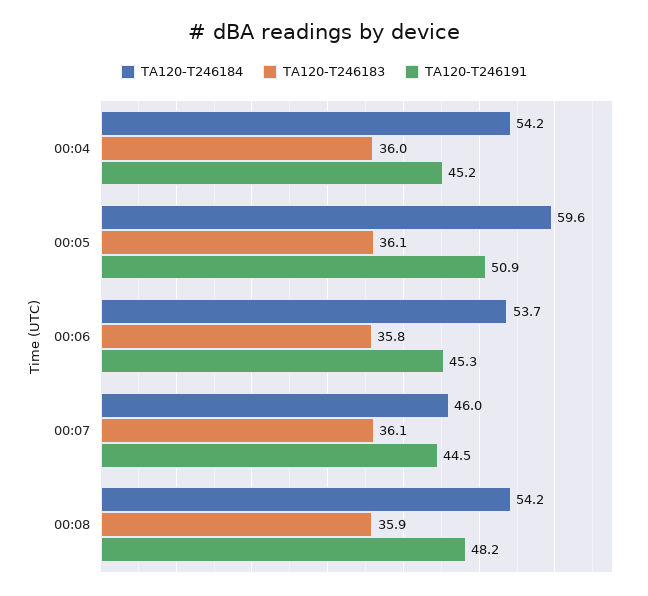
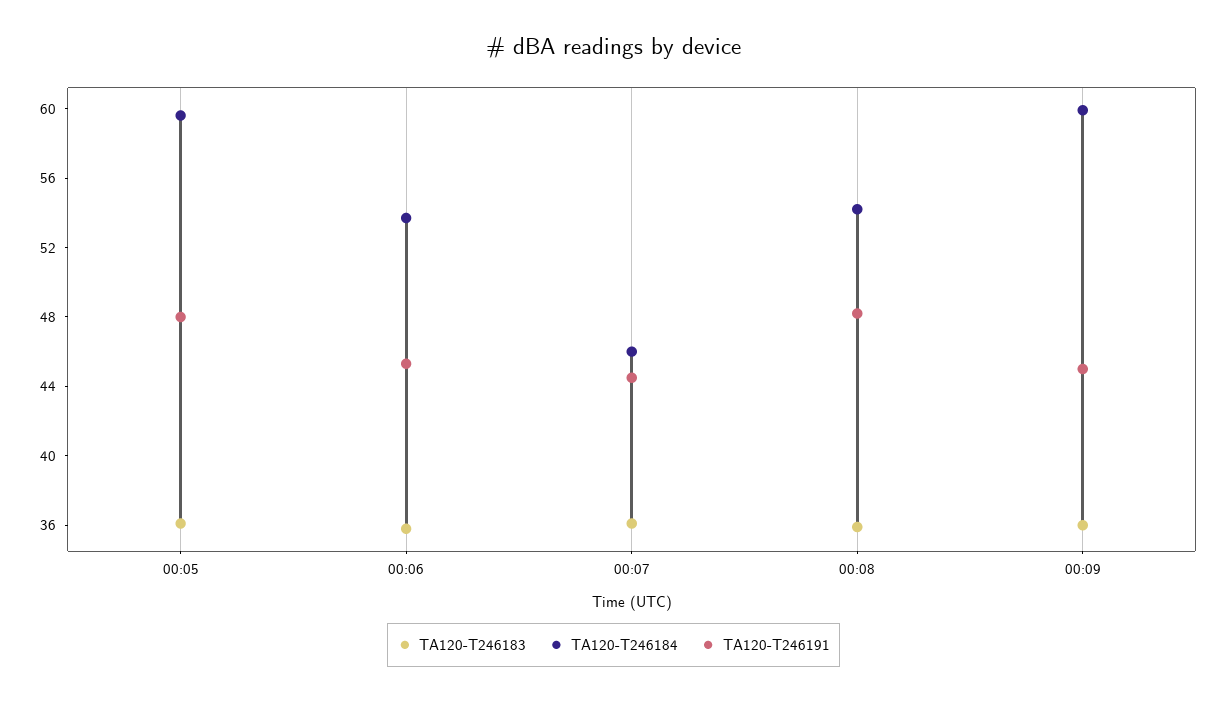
TA120-T246184, 00:04: 54.2 -> none
TA120-T246183, 00:04: 36 -> none
TA120-T246191, 00:04: 45.2 -> none
TA120-T246191, 00:05: 50.9 -> 48
TA120-T246183, 00:09: none -> 36
TA120-T246184, 00:09: none -> 60
TA120-T246191, 00:09: none -> 45

